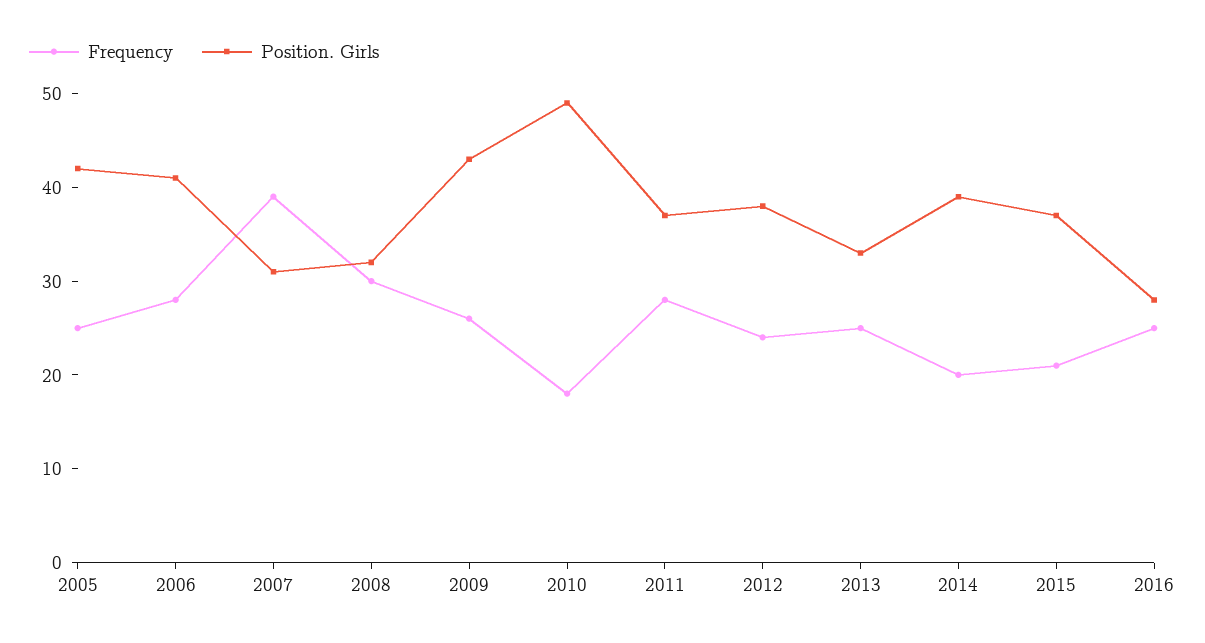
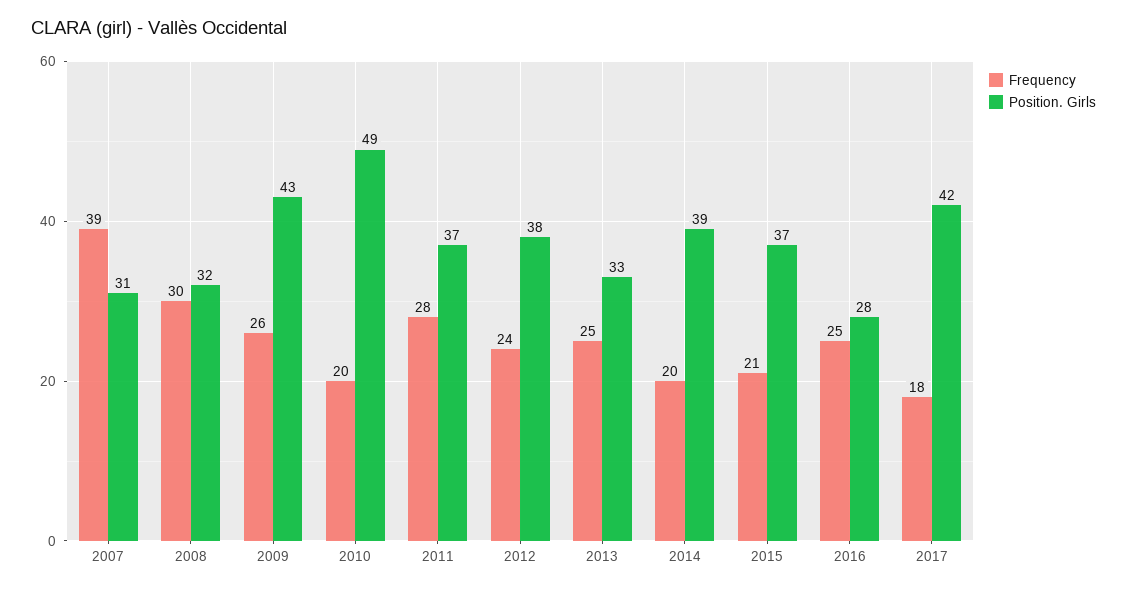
Frequency, 2005: 25 -> none
Position. Girls, 2005: 42 -> none
Frequency, 2006: 28 -> none
Position. Girls, 2006: 41 -> none
Frequency, 2010: 18 -> 20
Frequency, 2017: none -> 18
Position. Girls, 2017: none -> 42

